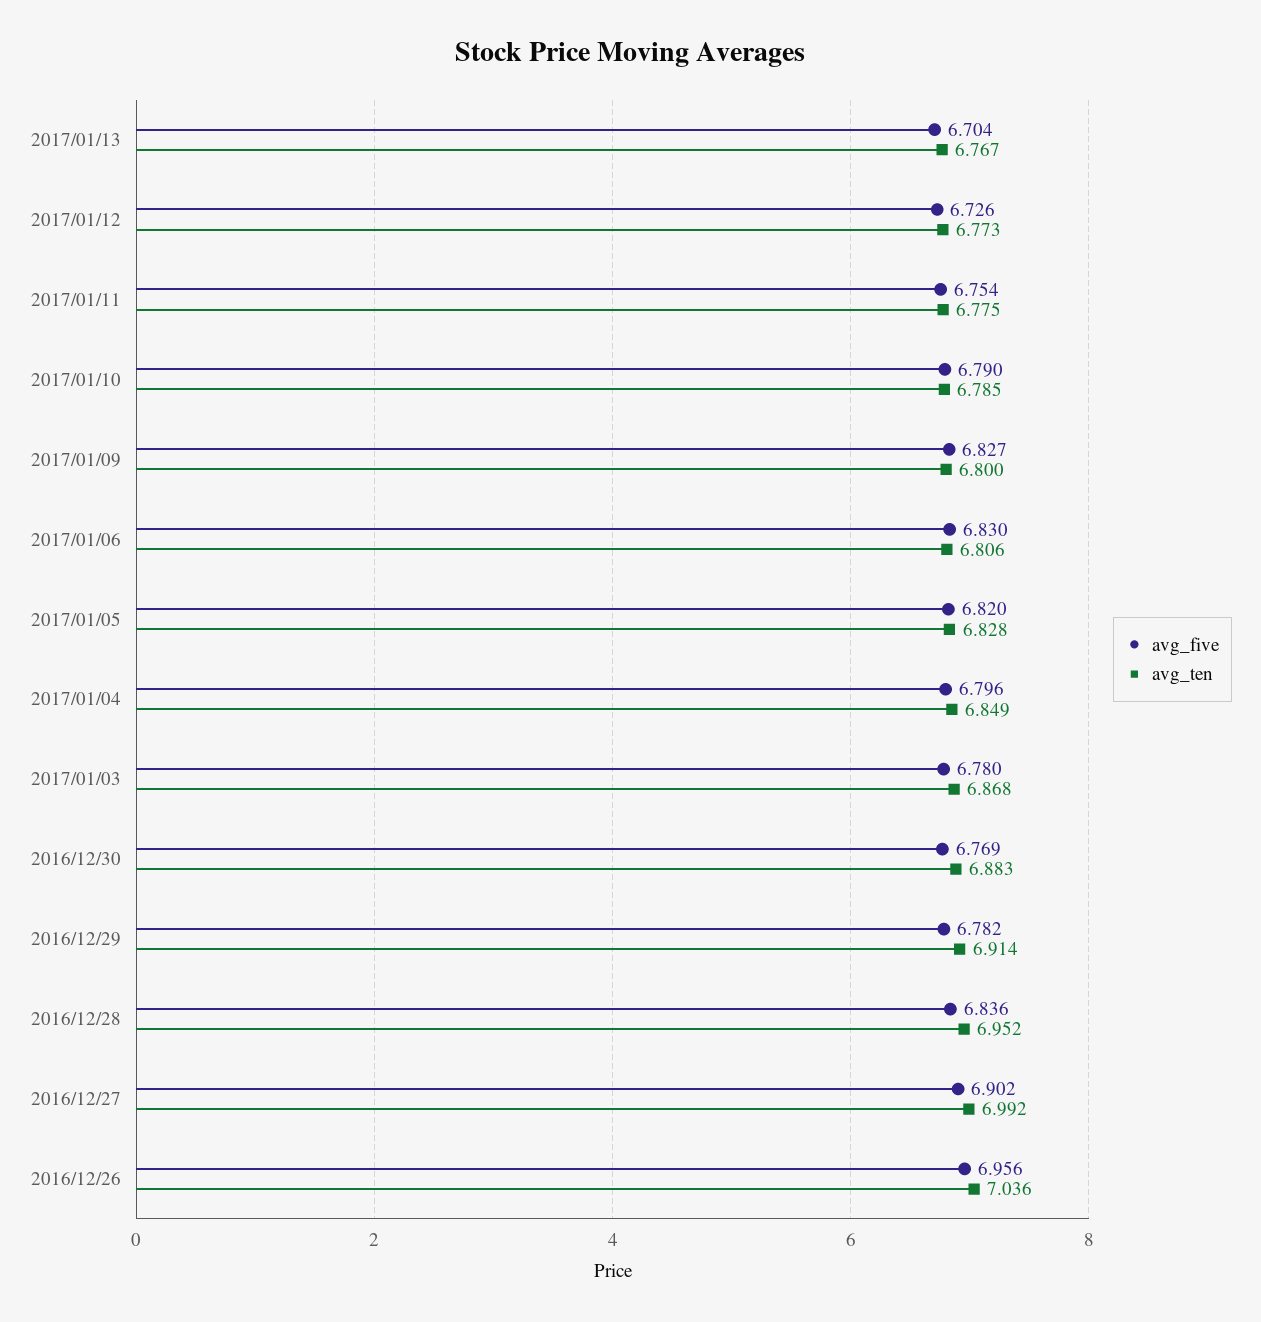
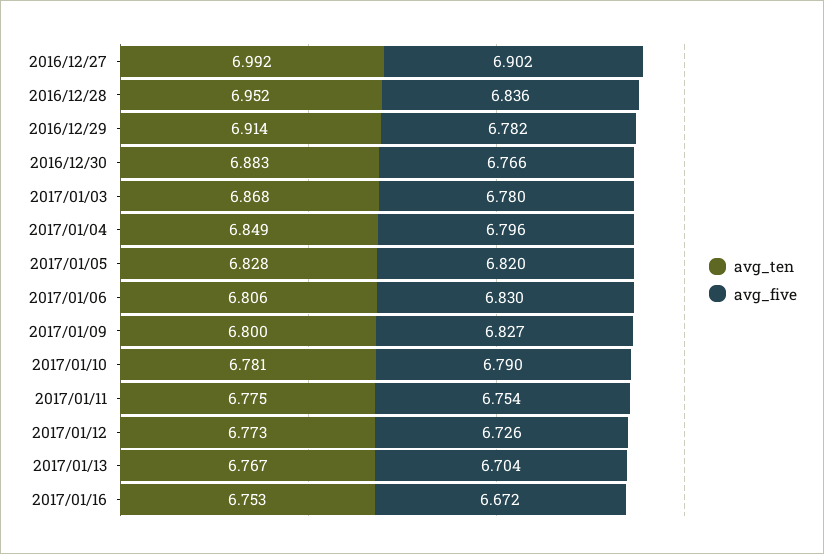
avg_ten, 2017/01/10: 6.785 -> 6.781
avg_five, 2016/12/30: 6.769 -> 6.766
avg_five, 2016/12/26: 6.956 -> none
avg_ten, 2016/12/26: 7.036 -> none
avg_ten, 2017/01/16: none -> 6.753
avg_five, 2017/01/16: none -> 6.672

